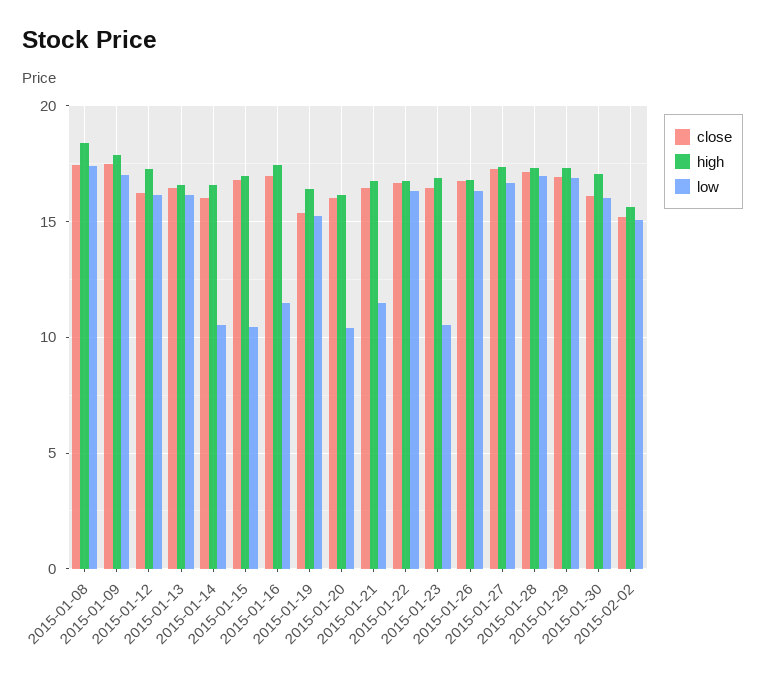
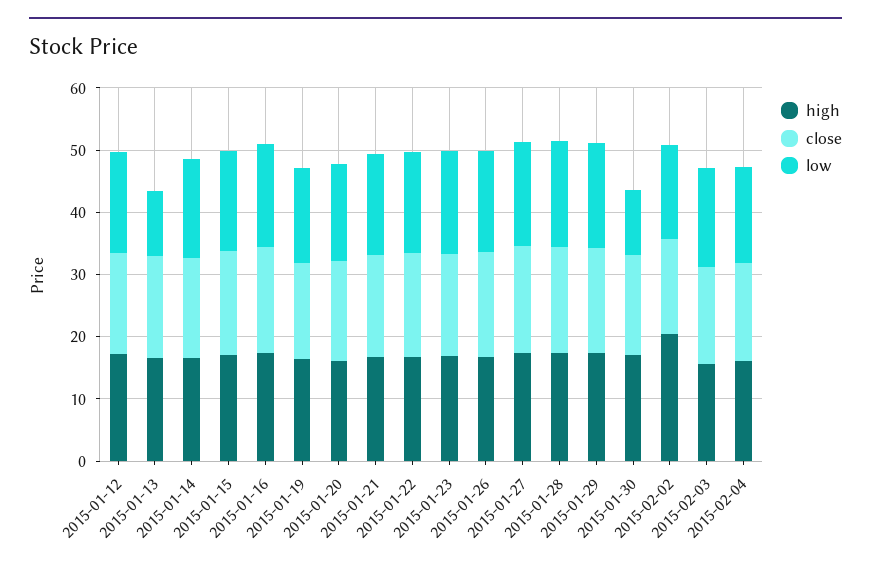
close, 2015-01-08: 17.5 -> none
high, 2015-01-08: 18.5 -> none
low, 2015-01-08: 17.5 -> none
close, 2015-01-09: 17.5 -> none
high, 2015-01-09: 18 -> none
low, 2015-01-09: 17 -> none
low, 2015-01-13: 16 -> 10
low, 2015-01-14: 10.5 -> 16
low, 2015-01-15: 10.5 -> 16
low, 2015-01-16: 11.5 -> 16
low, 2015-01-20: 10.5 -> 16
low, 2015-01-21: 11.5 -> 16
low, 2015-01-23: 10.5 -> 16
low, 2015-01-30: 16 -> 10
high, 2015-02-02: 15.5 -> 20
high, 2015-02-03: none -> 16
close, 2015-02-03: none -> 16
low, 2015-02-03: none -> 16
high, 2015-02-04: none -> 16
close, 2015-02-04: none -> 16
low, 2015-02-04: none -> 16

